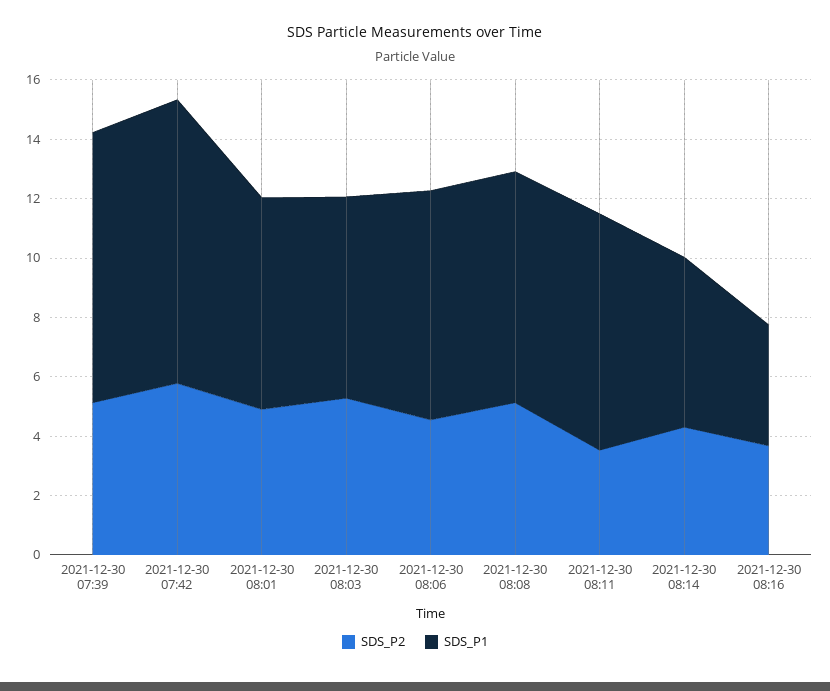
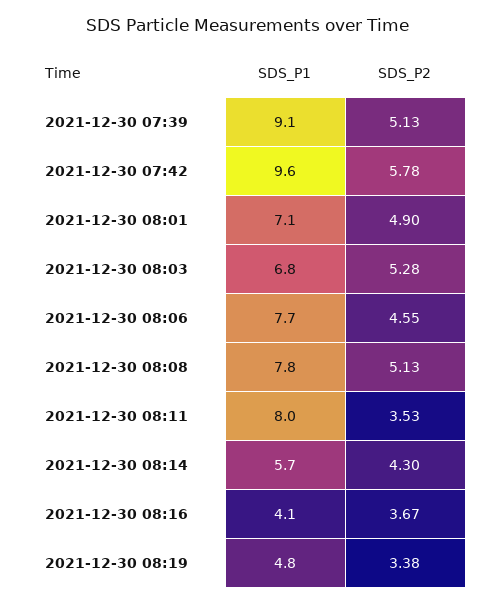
SDS_P1, 2021-12-30 08:19: none -> 4.8
SDS_P2, 2021-12-30 08:19: none -> 3.38

